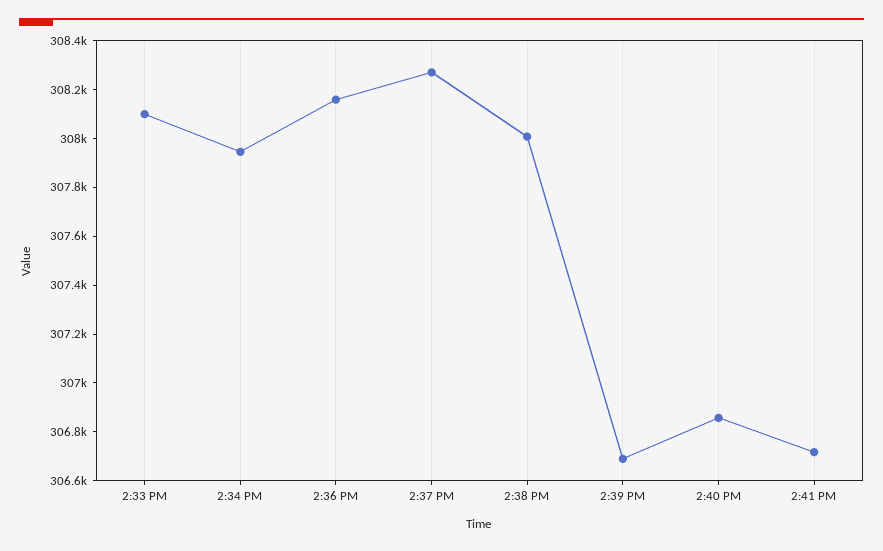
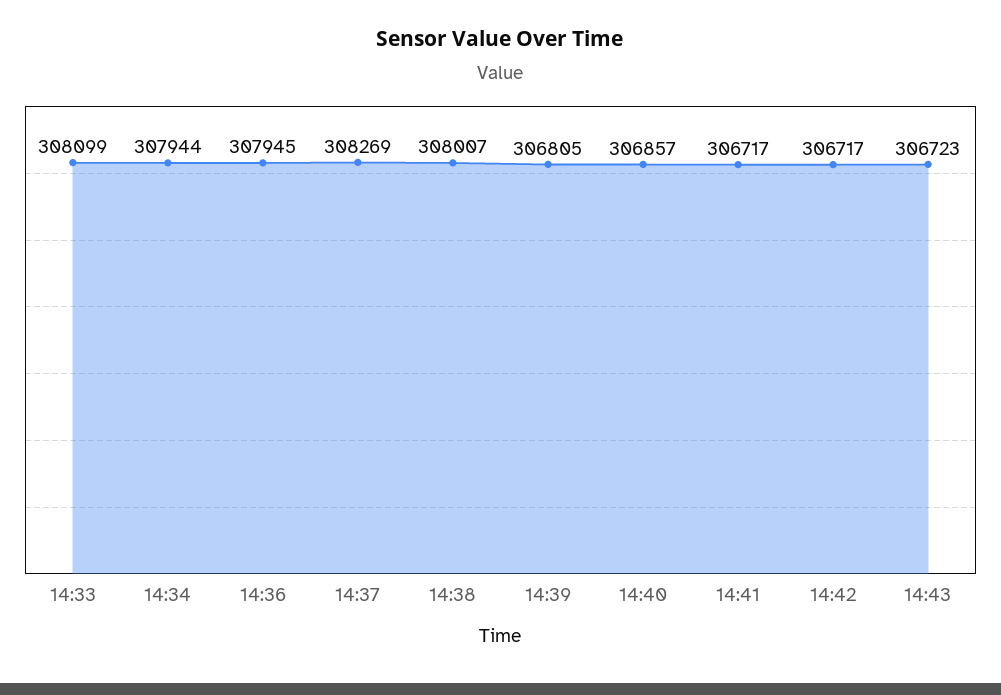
2:36 PM: 308150 -> 307945
2:39 PM: 306700 -> 306805
14:42: none -> 306717
14:43: none -> 306723

